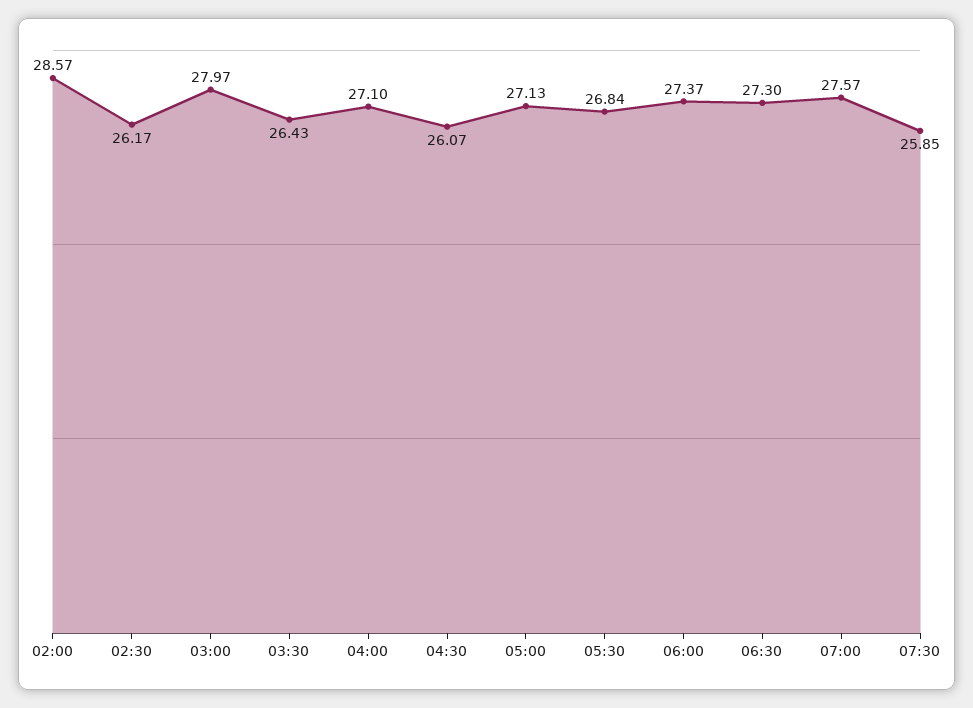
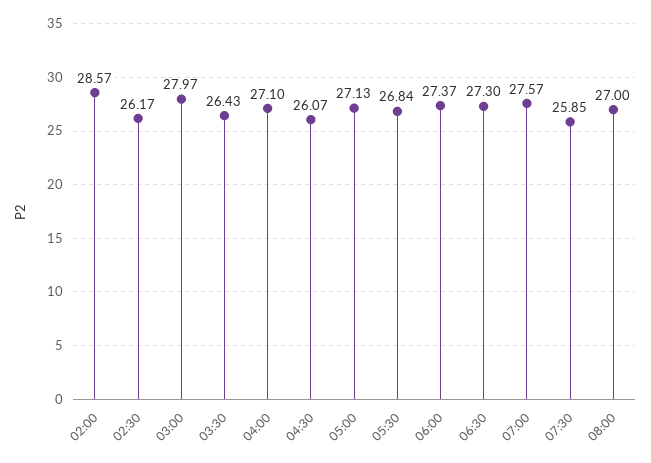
08:00: none -> 27

